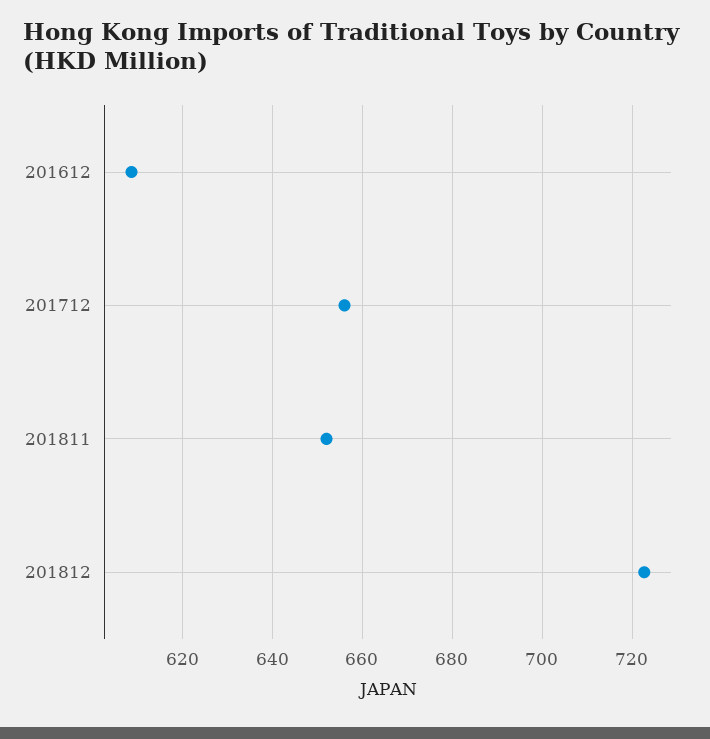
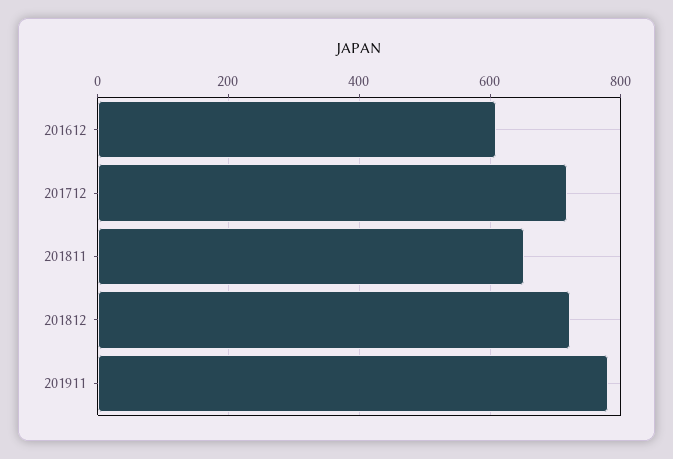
201712: 656 -> 720
201911: none -> 780

